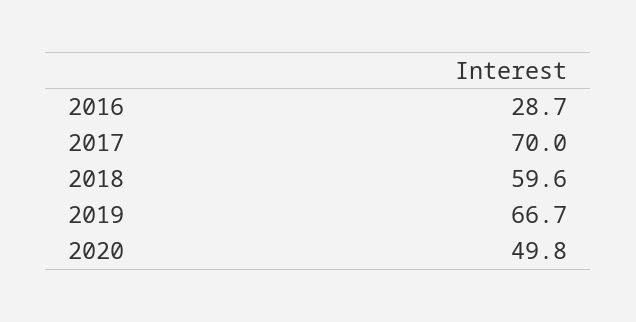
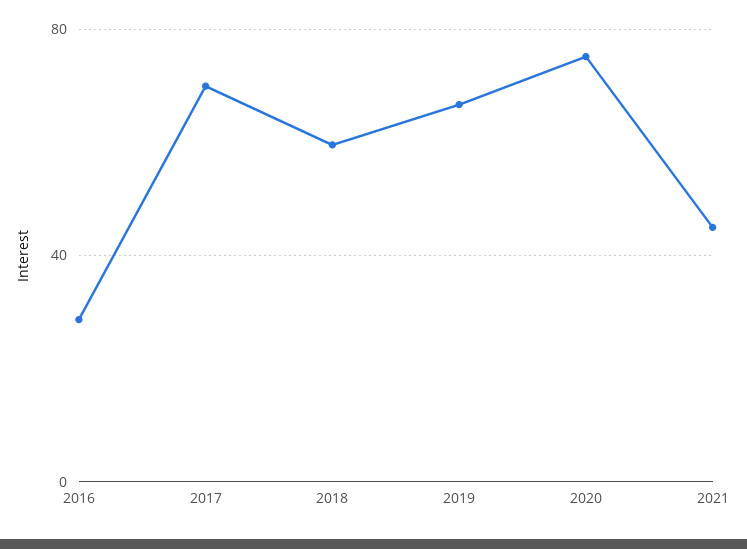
2020: 49.8 -> 75
2021: none -> 45

